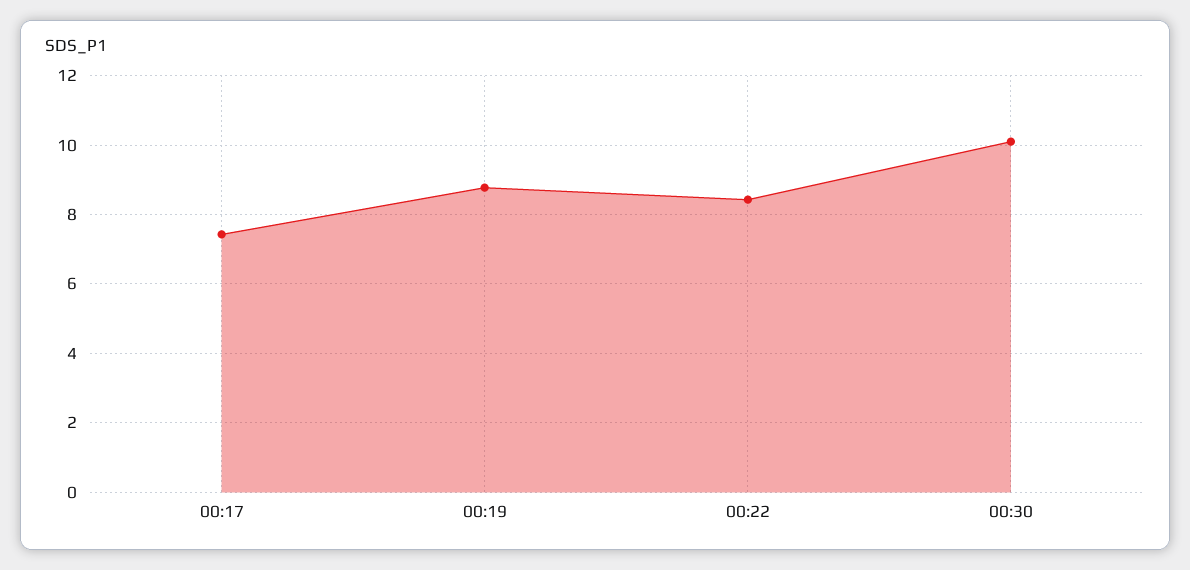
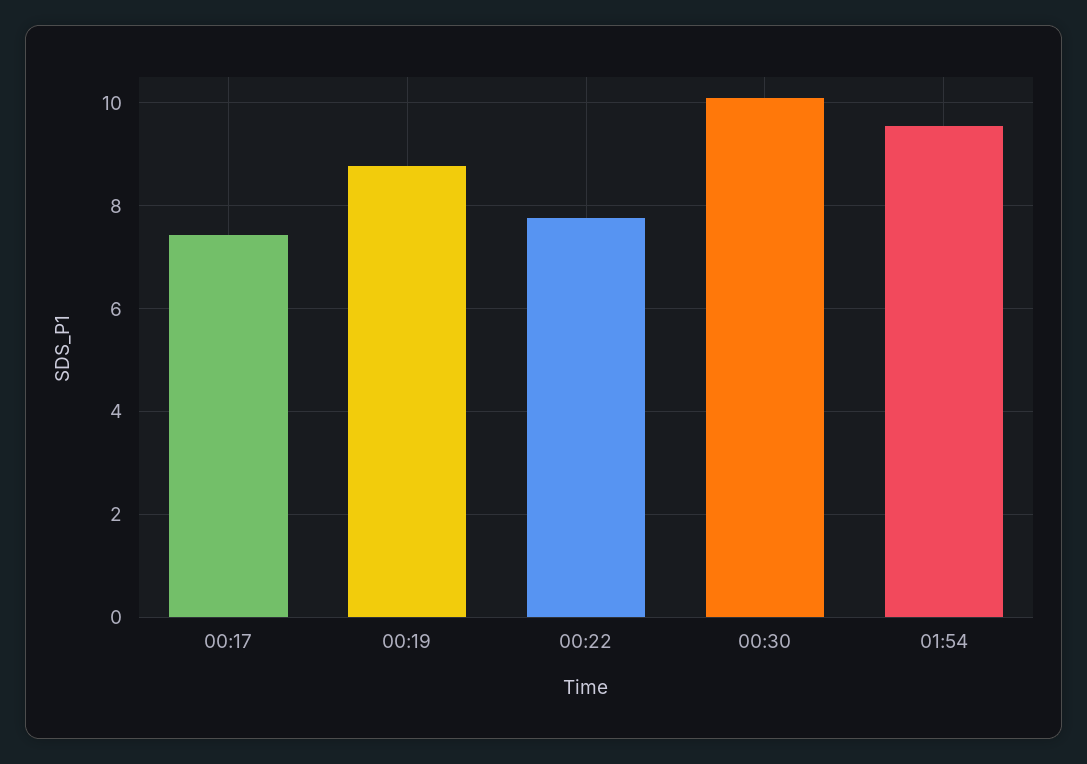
00:22: 8.4 -> 7.8
01:54: none -> 9.6

